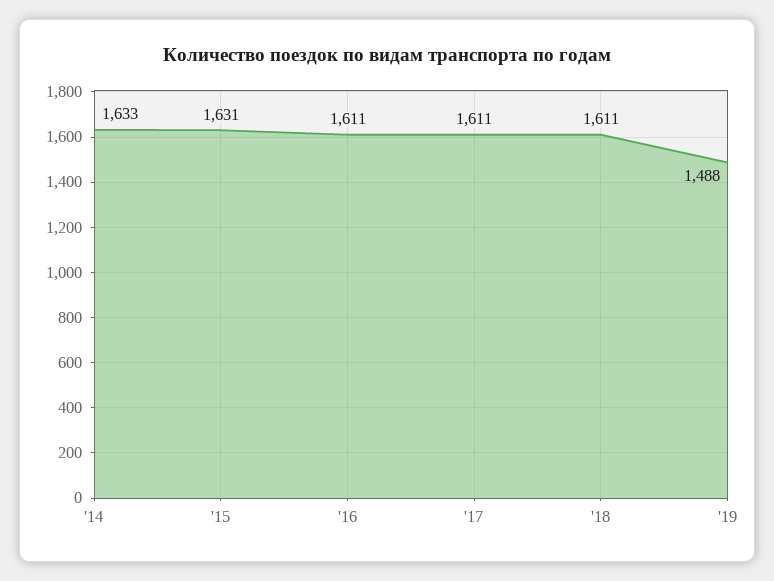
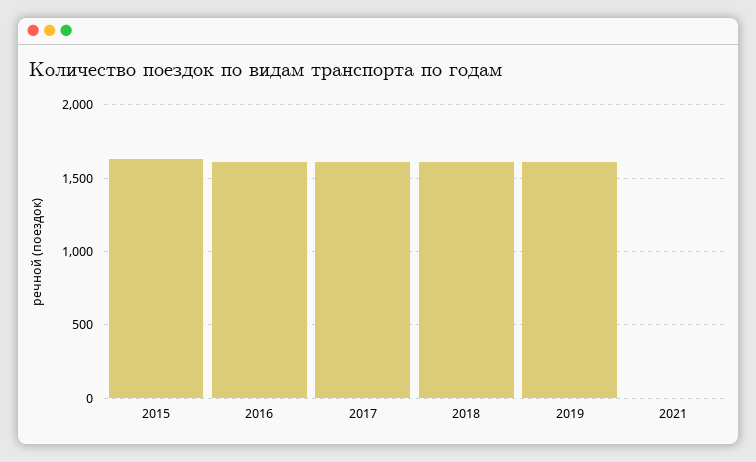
'14: 1633 -> none
'19: 1488 -> 1600
2021: none -> 0

